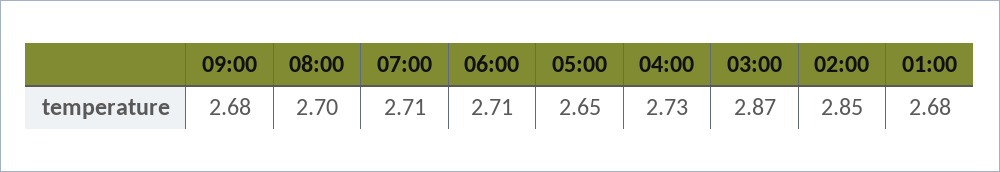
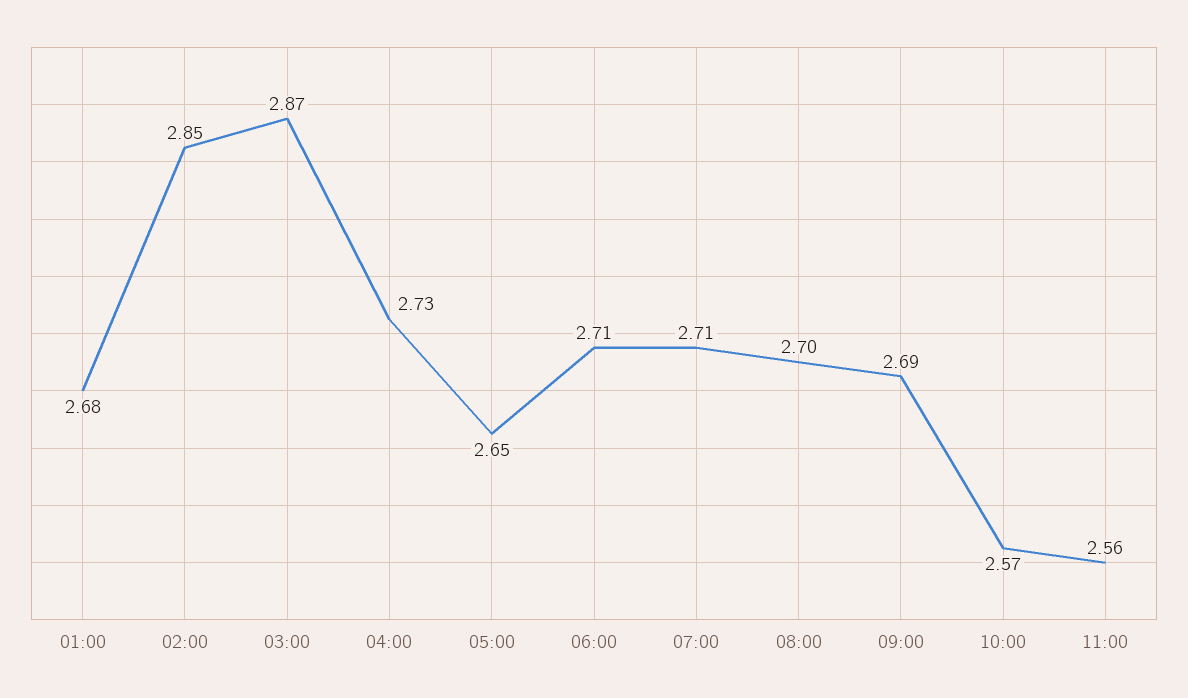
09:00: 2.68 -> 2.69
10:00: none -> 2.57
11:00: none -> 2.56

